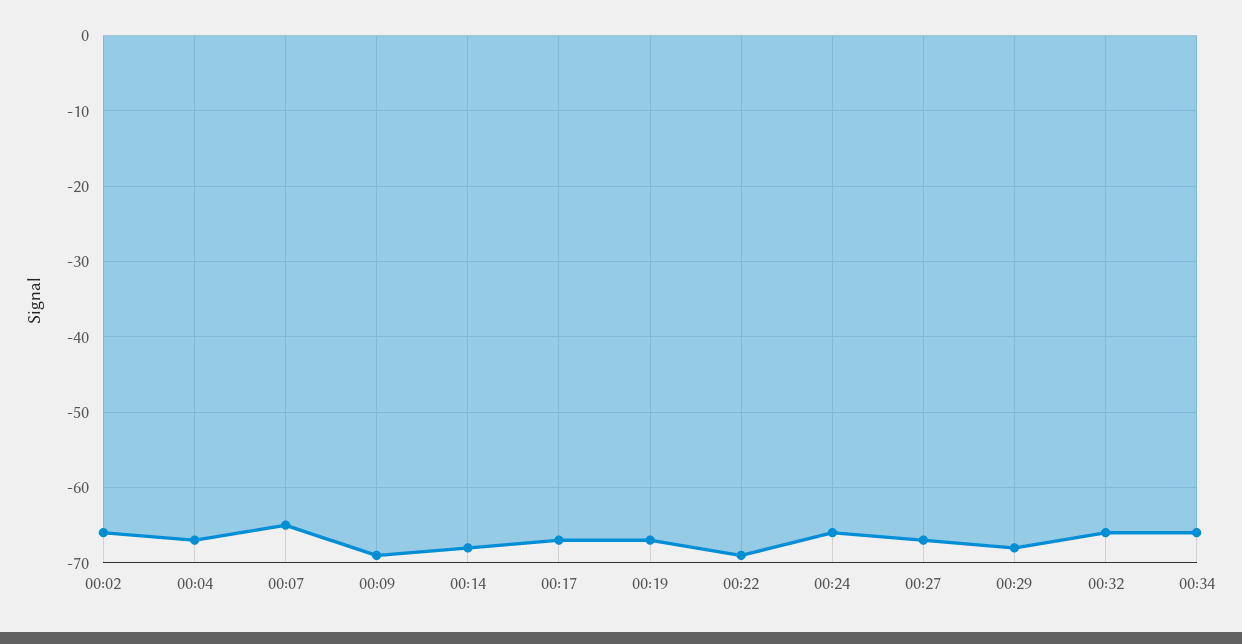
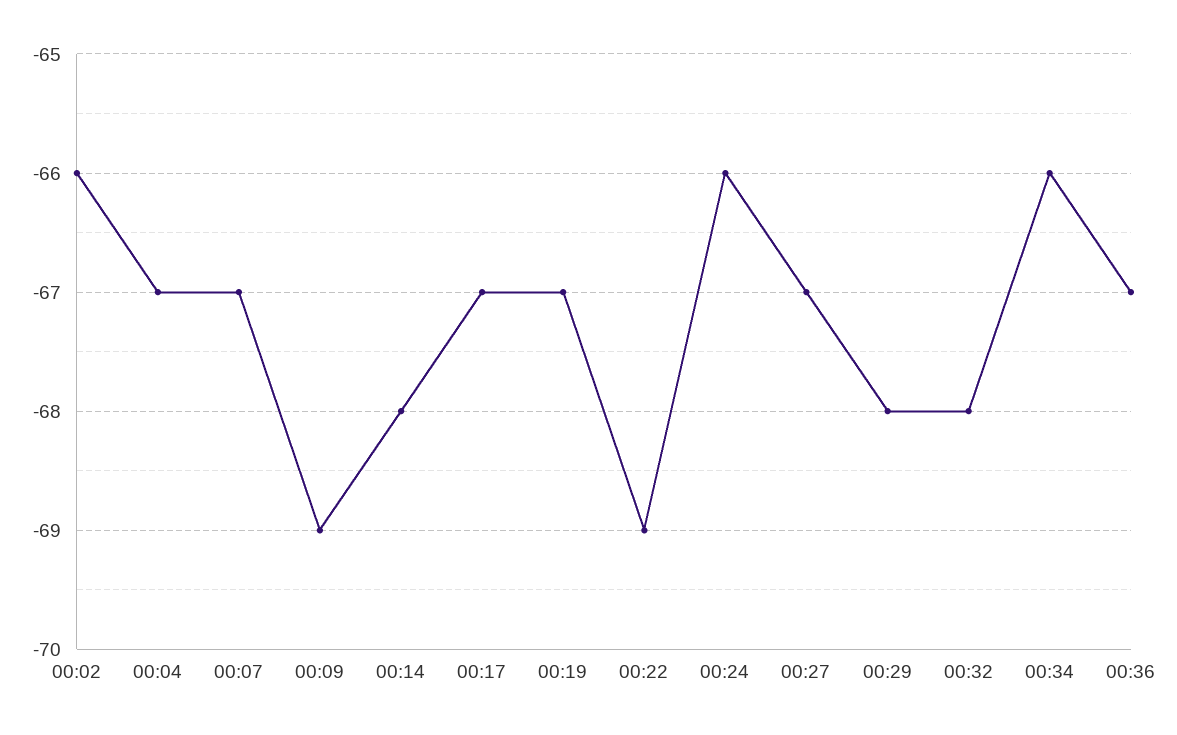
00:07: -65 -> -67
00:32: -66 -> -68
00:36: none -> -67

